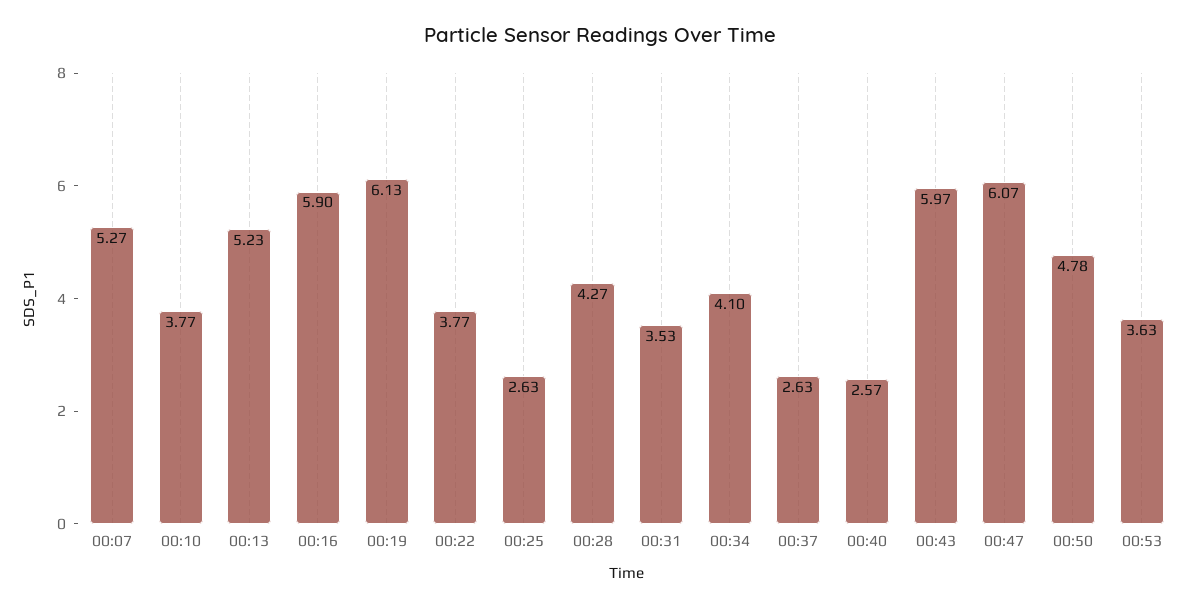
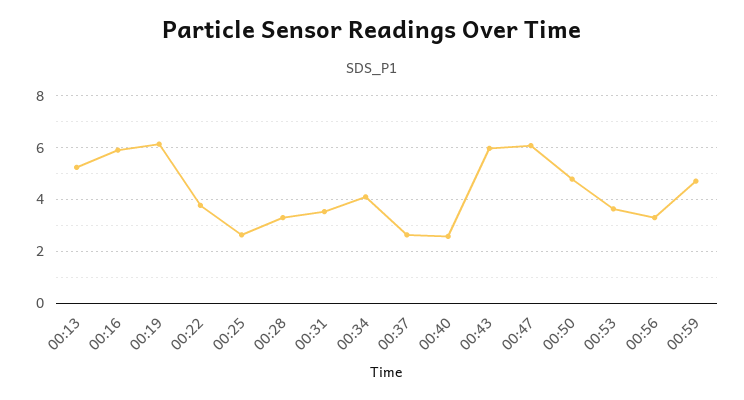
00:07: 5.27 -> none
00:10: 3.77 -> none
00:28: 4.27 -> 3.25
00:56: none -> 3.25
00:59: none -> 4.75

